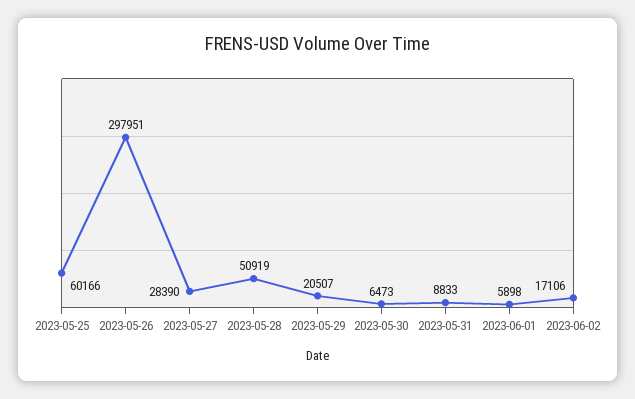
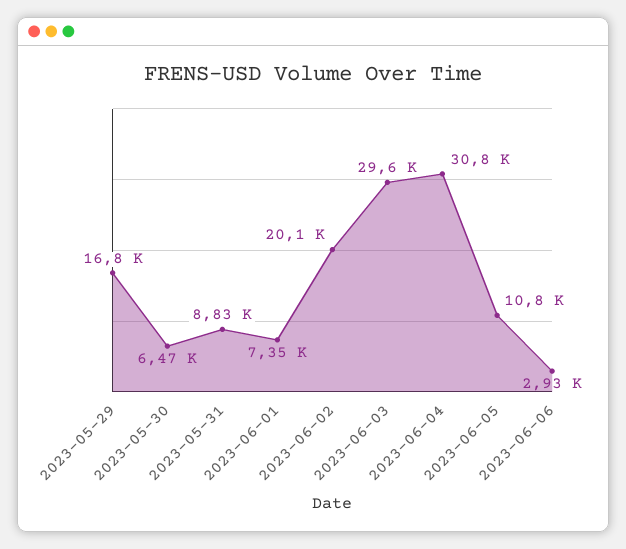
2023-05-25: 60166 -> none
2023-05-26: 297951 -> none
2023-05-27: 28390 -> none
2023-05-28: 50919 -> none
2023-05-29: 20507 -> 16800
2023-06-01: 5898 -> 7350
2023-06-02: 17106 -> 20100
2023-06-03: none -> 29600
2023-06-04: none -> 30800
2023-06-05: none -> 10800
2023-06-06: none -> 2930

